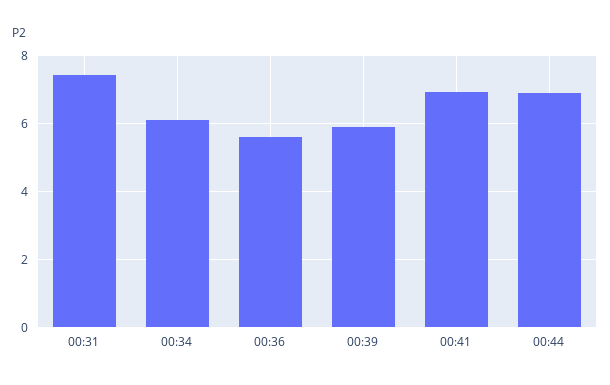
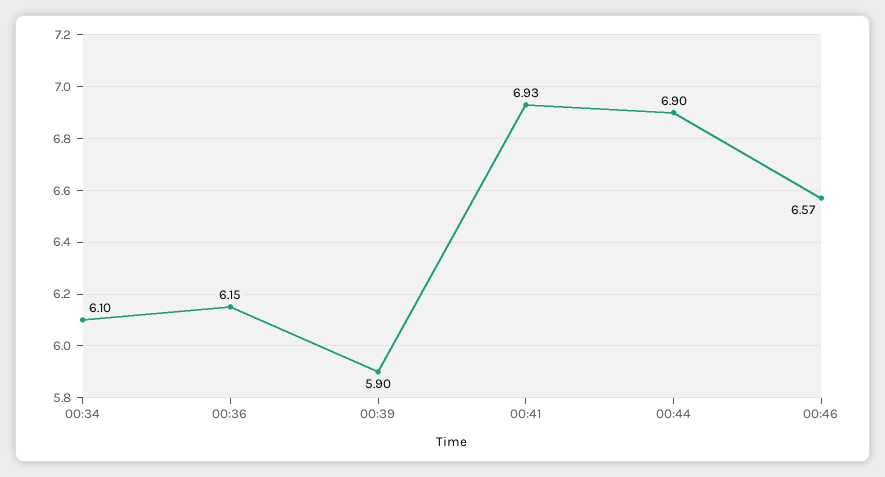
00:31: 7.4 -> none
00:36: 5.6 -> 6.15
00:46: none -> 6.57

